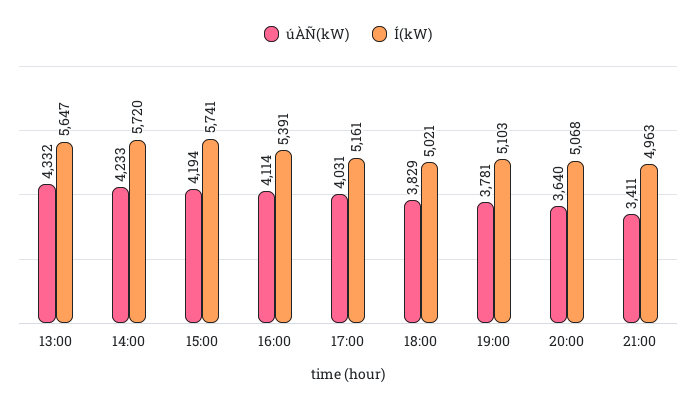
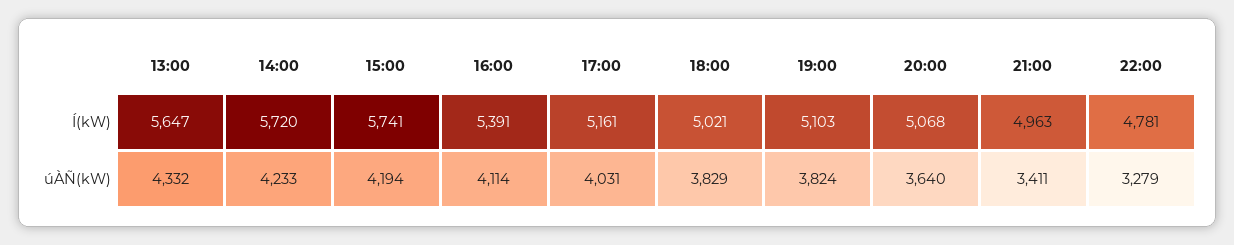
úÀÑ(kW), 19:00: 3781 -> 3824
Í(kW), 22:00: none -> 4781
úÀÑ(kW), 22:00: none -> 3279

